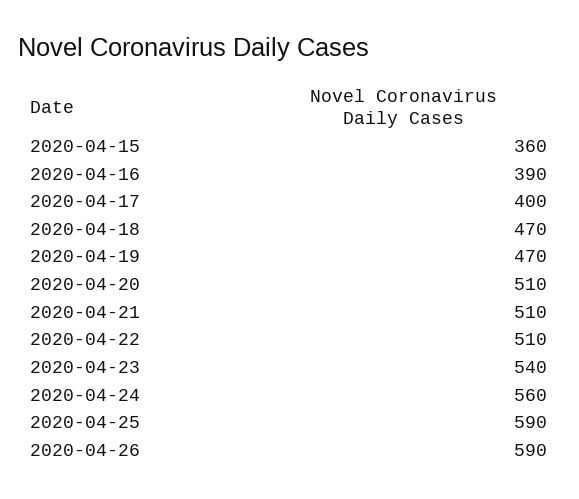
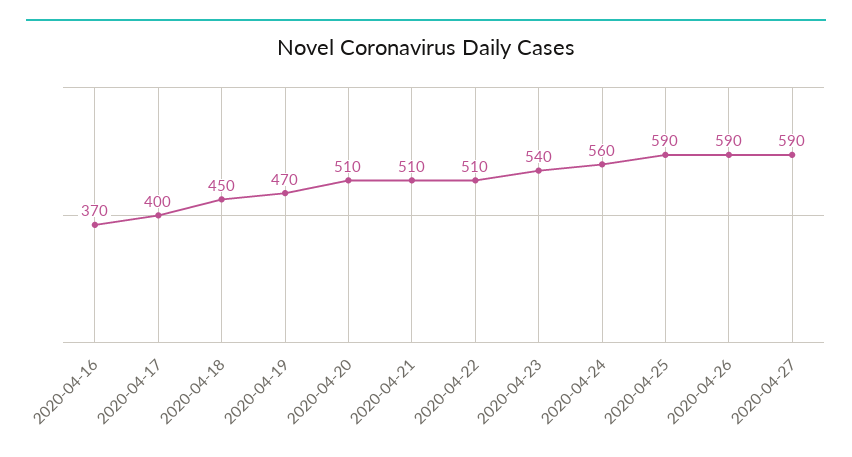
2020-04-15: 360 -> none
2020-04-16: 390 -> 370
2020-04-18: 470 -> 450
2020-04-27: none -> 590

